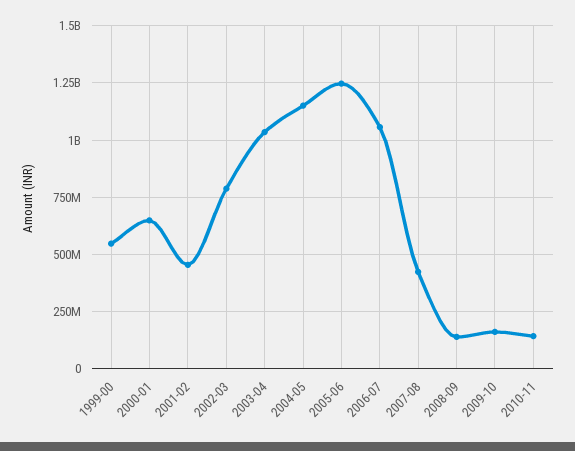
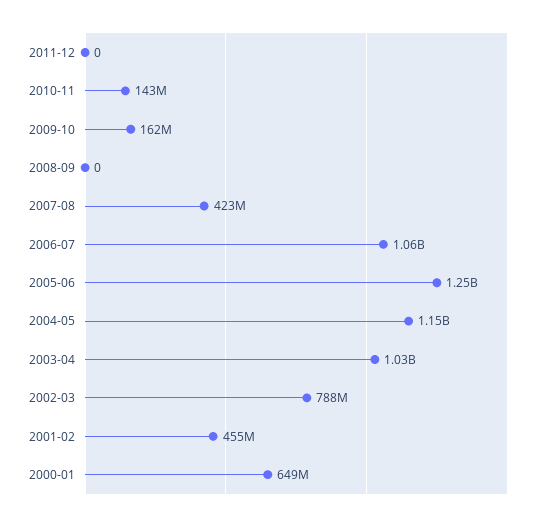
1999-00: 550000000 -> none
2008-09: 150000000 -> 0
2011-12: none -> 0

